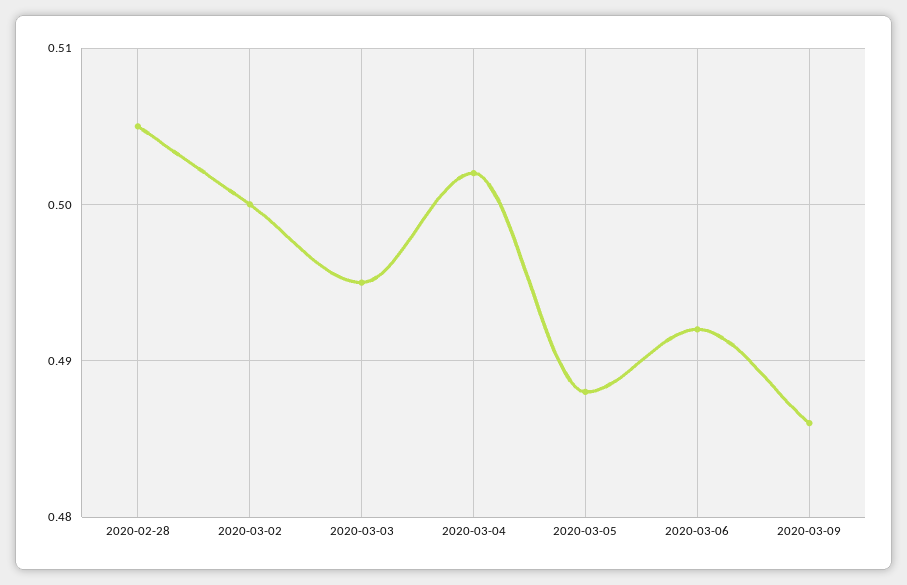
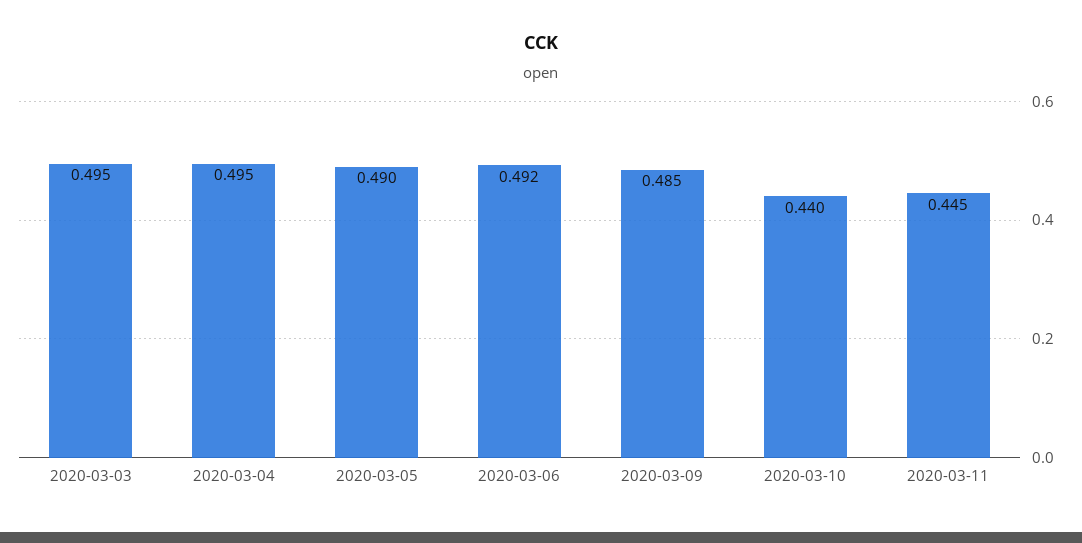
2020-02-28: 0.505 -> none
2020-03-02: 0.5 -> none
2020-03-04: 0.502 -> 0.495
2020-03-05: 0.488 -> 0.49
2020-03-09: 0.486 -> 0.485
2020-03-10: none -> 0.44
2020-03-11: none -> 0.445

